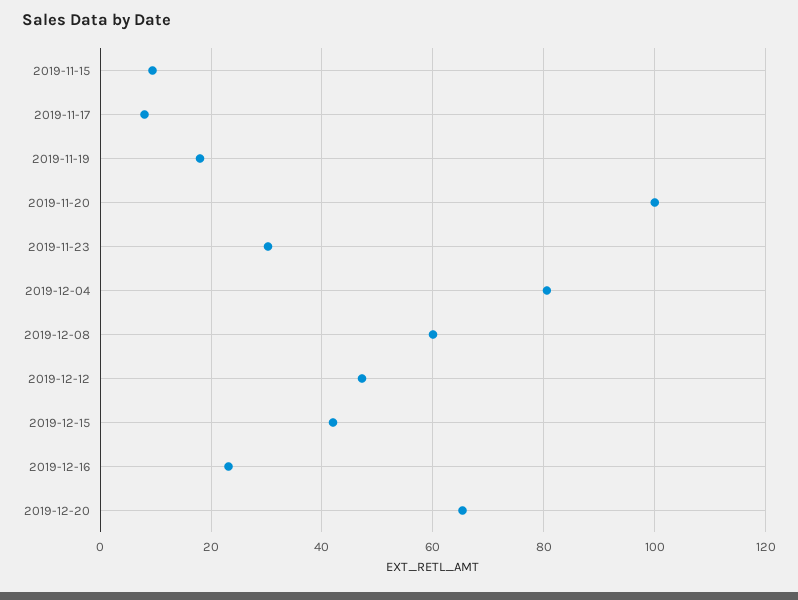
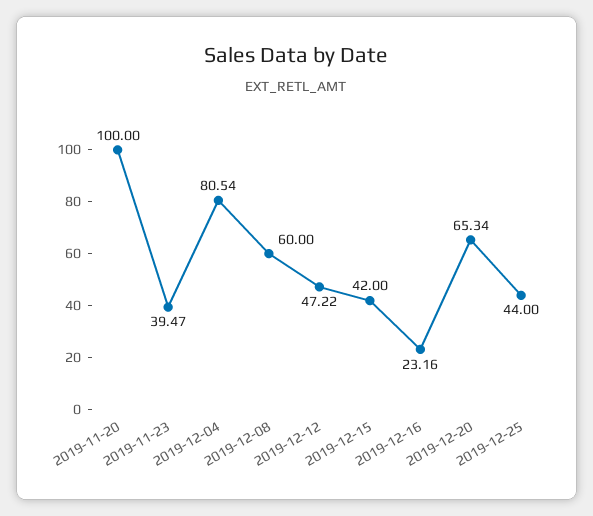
2019-11-15: 10 -> none
2019-11-17: 8 -> none
2019-11-19: 18 -> none
2019-11-23: 30 -> 39.47
2019-12-25: none -> 44

